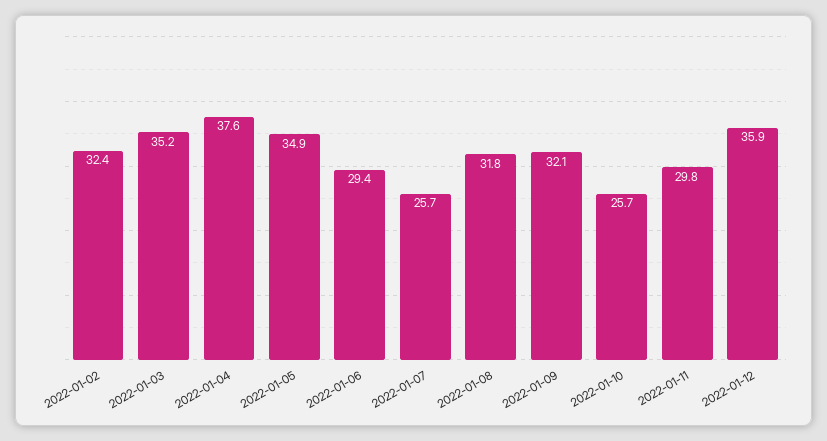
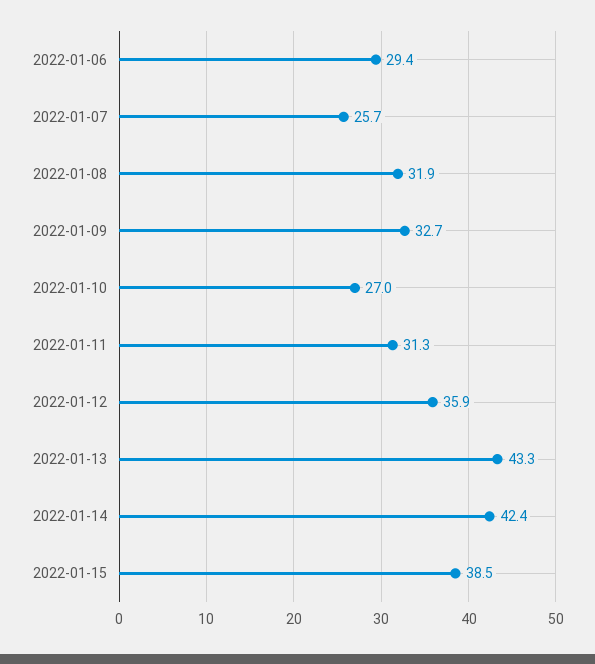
2022-01-02: 32.4 -> none
2022-01-03: 35.2 -> none
2022-01-04: 37.6 -> none
2022-01-05: 34.9 -> none
2022-01-08: 31.8 -> 31.9
2022-01-09: 32.1 -> 32.7
2022-01-10: 25.7 -> 27
2022-01-11: 29.8 -> 31.3
2022-01-13: none -> 43.3
2022-01-14: none -> 42.4
2022-01-15: none -> 38.5

